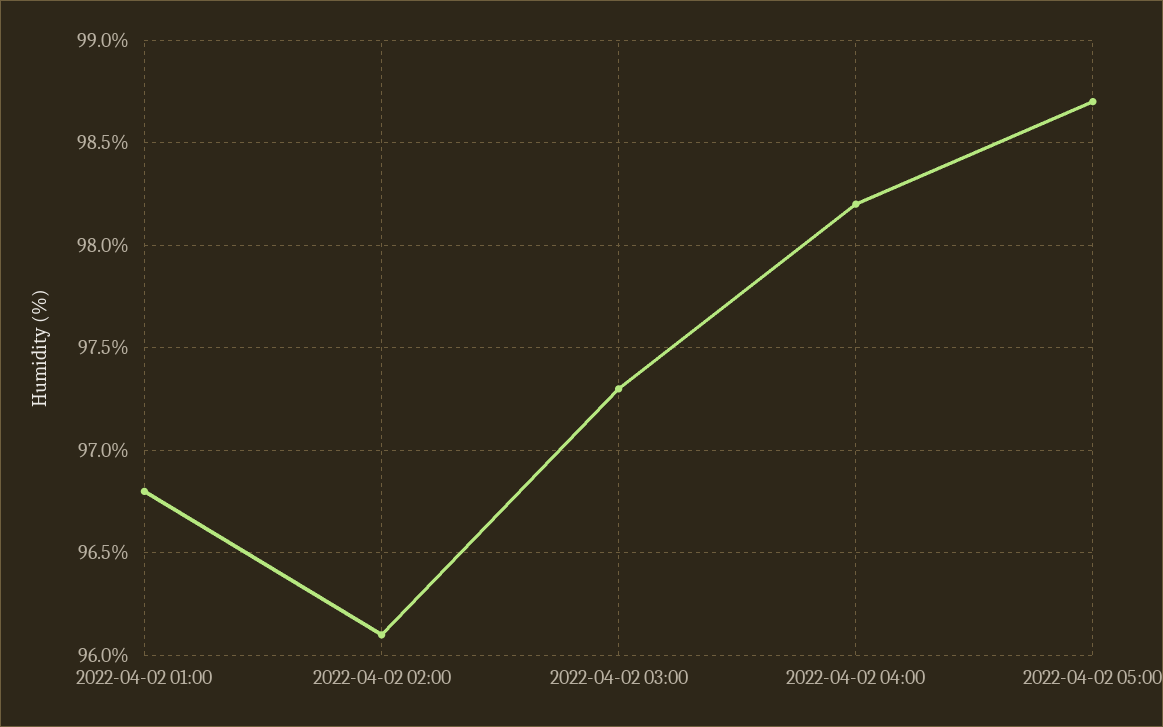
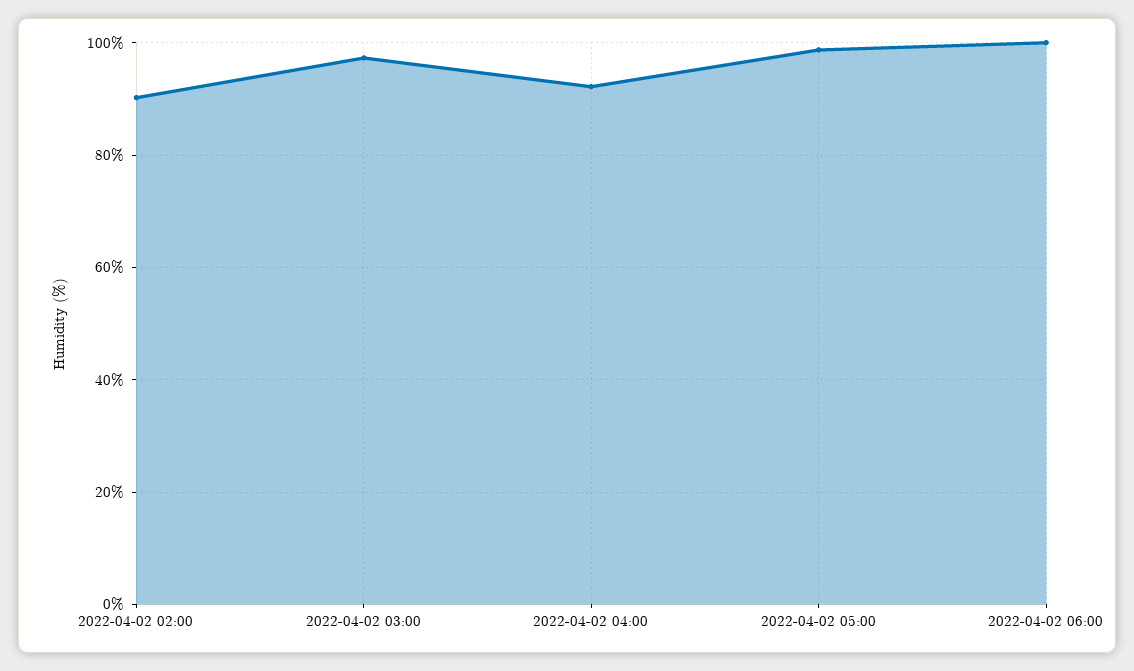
2022-04-02 01:00: 96.8 -> none
2022-04-02 02:00: 96.1 -> 90
2022-04-02 04:00: 98.2 -> 92
2022-04-02 06:00: none -> 100

